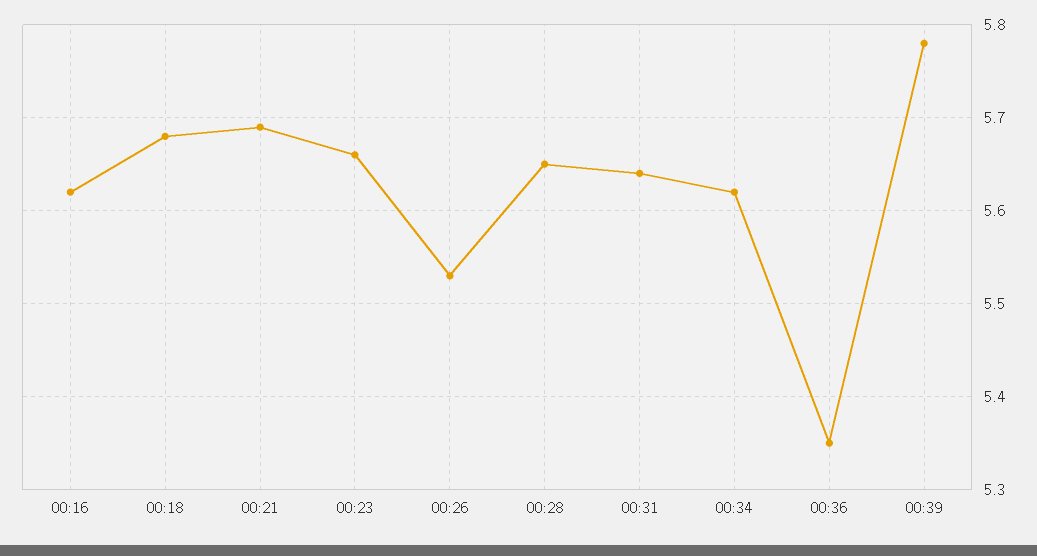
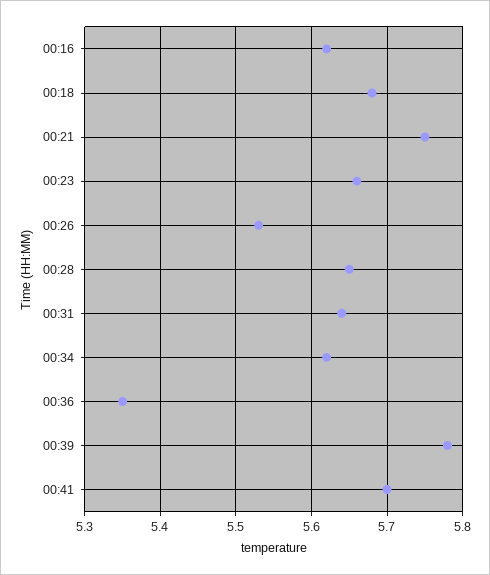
00:21: 5.69 -> 5.75
00:41: none -> 5.7

